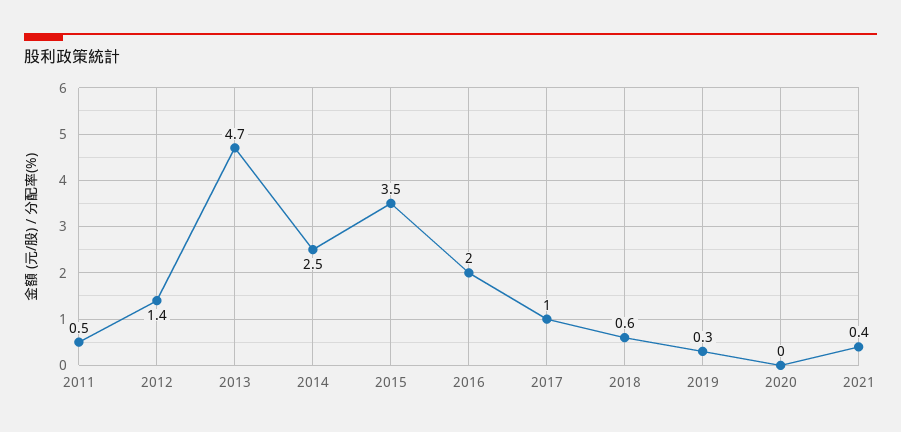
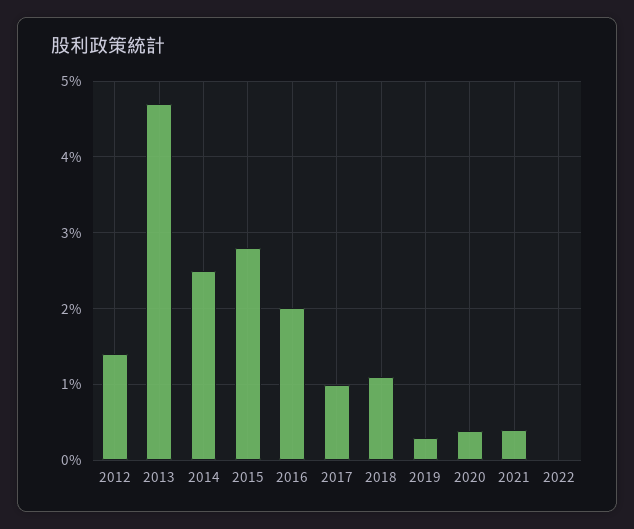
2011: 0.5 -> none
2015: 3.5 -> 2.8
2018: 0.6 -> 1.1
2020: 0 -> 0.4
2022: none -> 0

